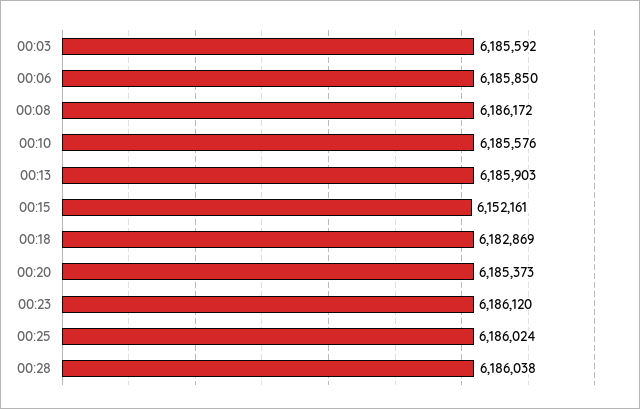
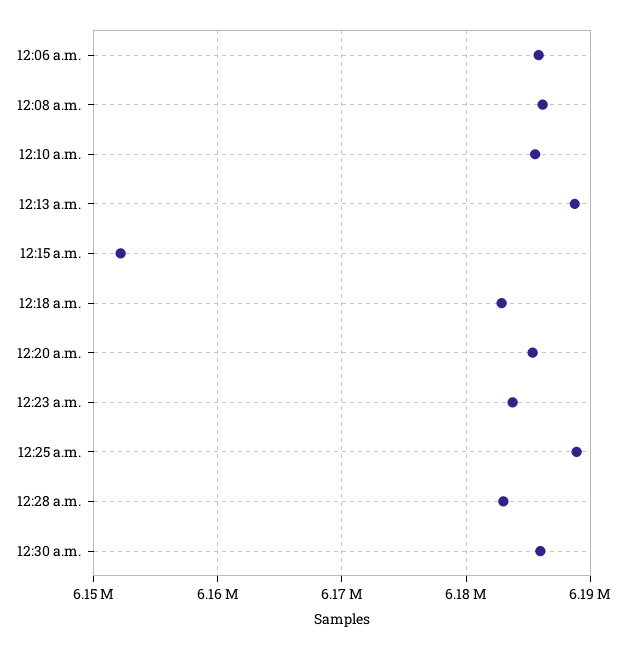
00:03: 6185592 -> none
00:13: 6185903 -> 6189000
00:23: 6186120 -> 6184000
00:25: 6186024 -> 6189000
00:28: 6186038 -> 6183000
12:30 a.m.: none -> 6186000

